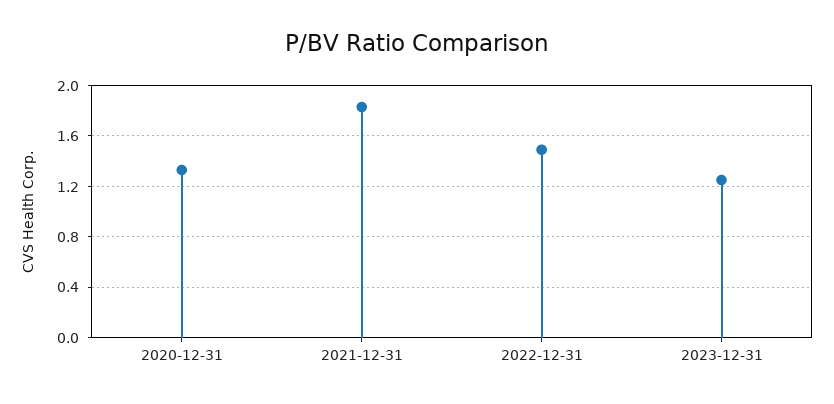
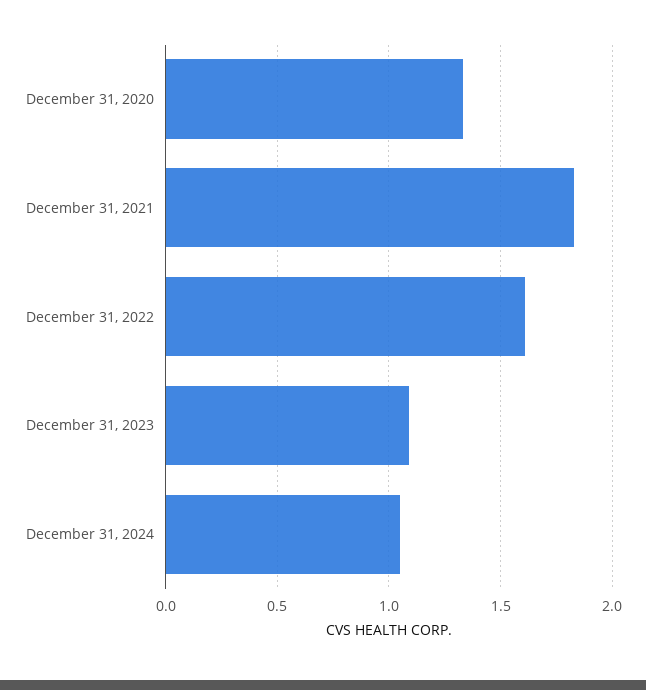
2022-12-31: 1.5 -> 1.6
2023-12-31: 1.25 -> 1.1
December 31, 2024: none -> 1.05

